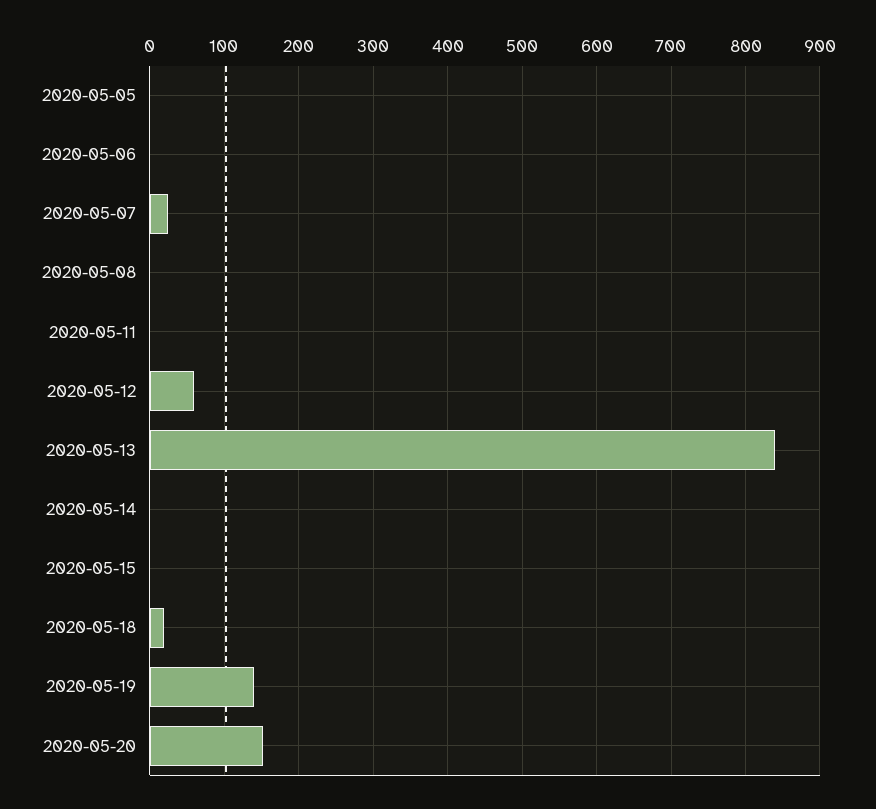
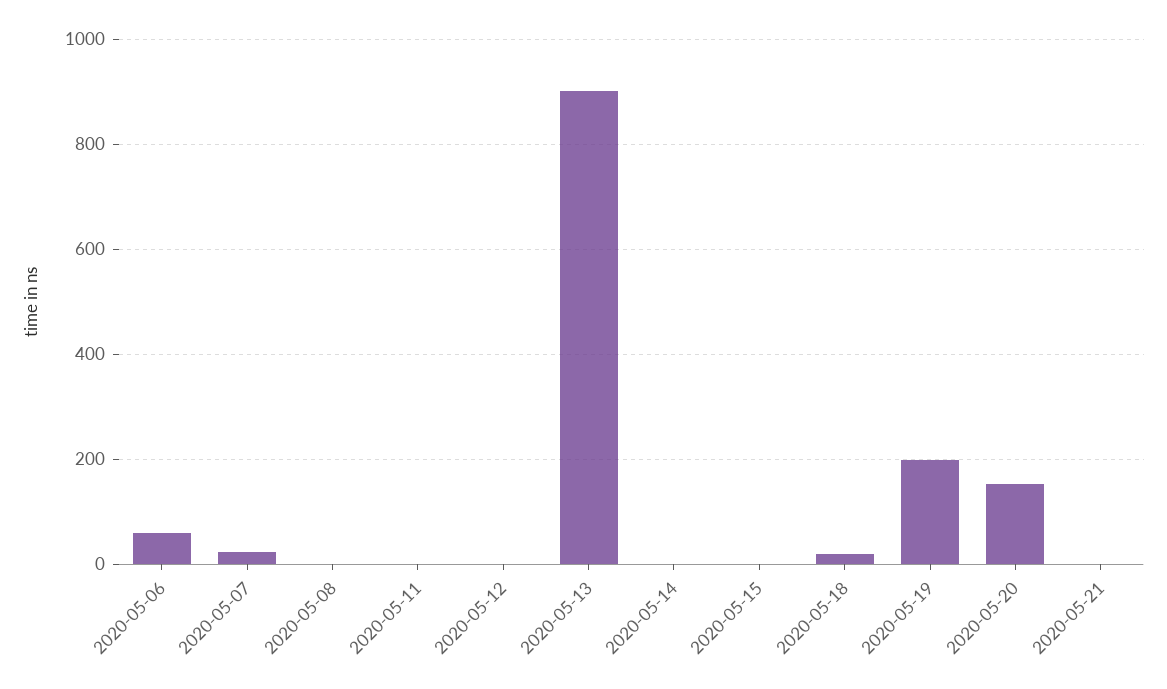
2020-05-05: 0 -> none
2020-05-06: 0 -> 60
2020-05-12: 60 -> 0
2020-05-13: 840 -> 900
2020-05-19: 140 -> 200
2020-05-21: none -> 0

